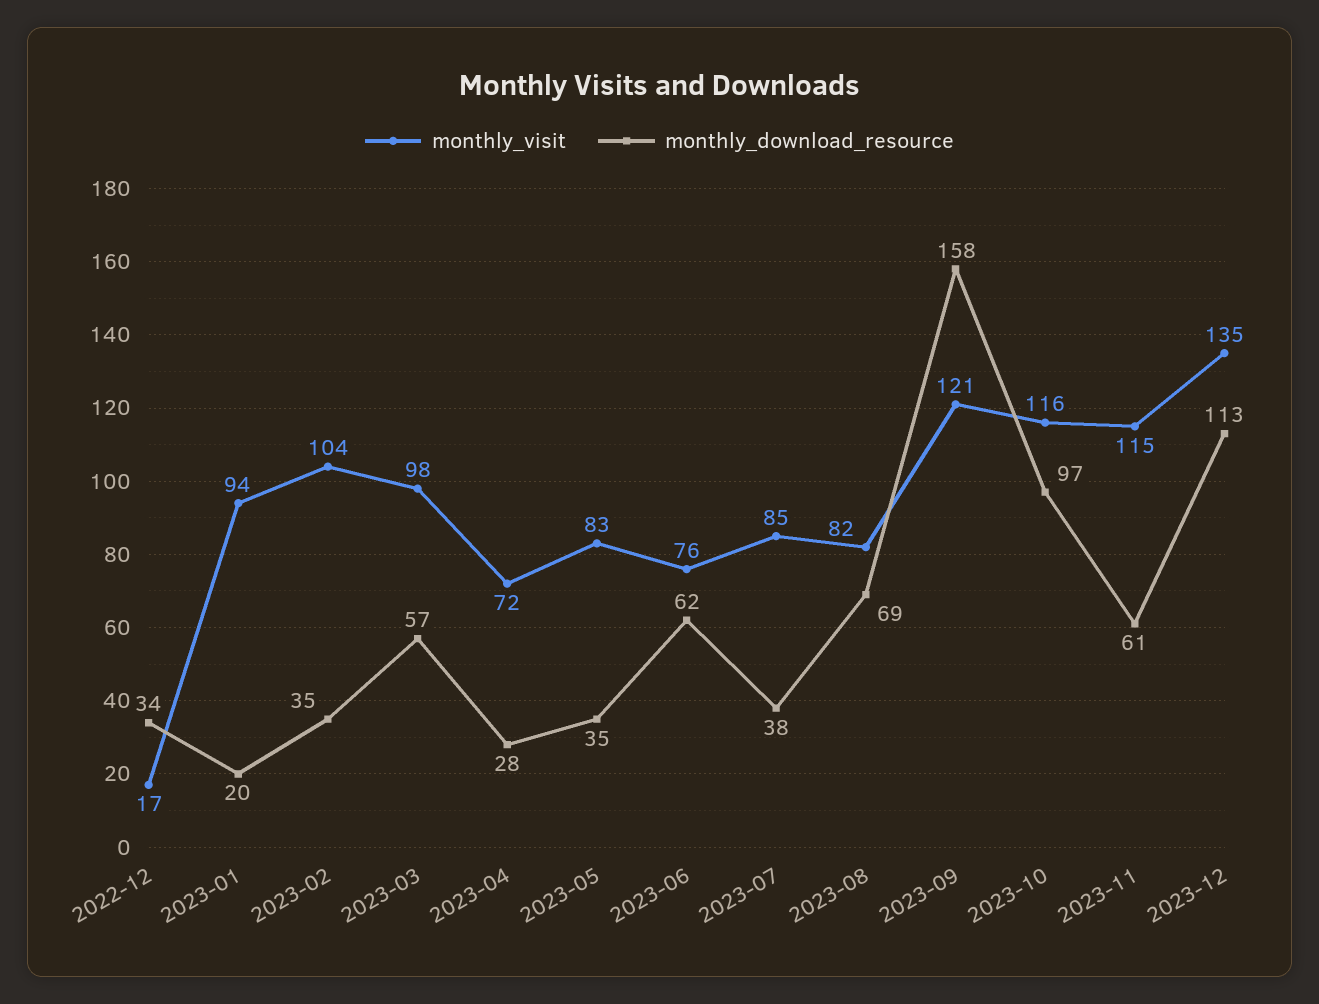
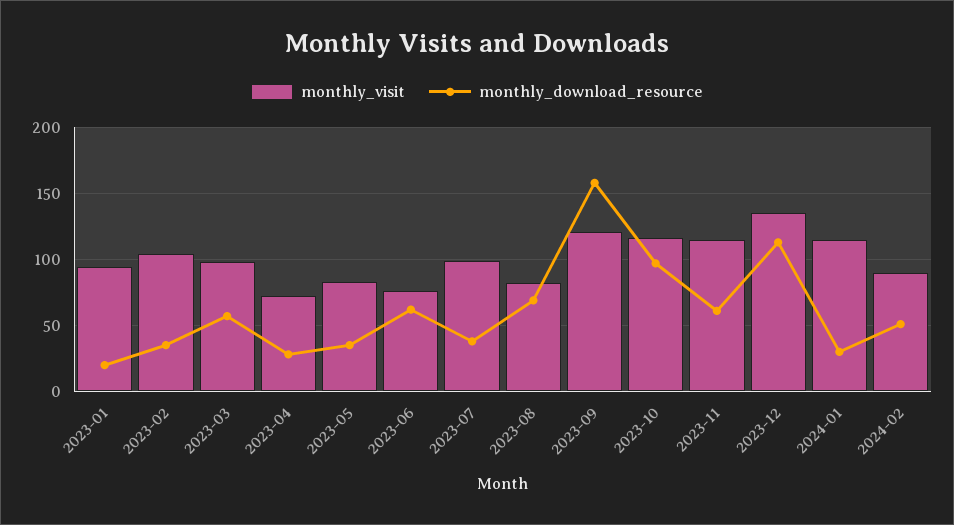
monthly_visit, 2022-12: 17 -> none
monthly_download_resource, 2022-12: 34 -> none
monthly_visit, 2023-07: 85 -> 100
monthly_visit, 2024-01: none -> 115
monthly_download_resource, 2024-01: none -> 30
monthly_visit, 2024-02: none -> 90
monthly_download_resource, 2024-02: none -> 50

